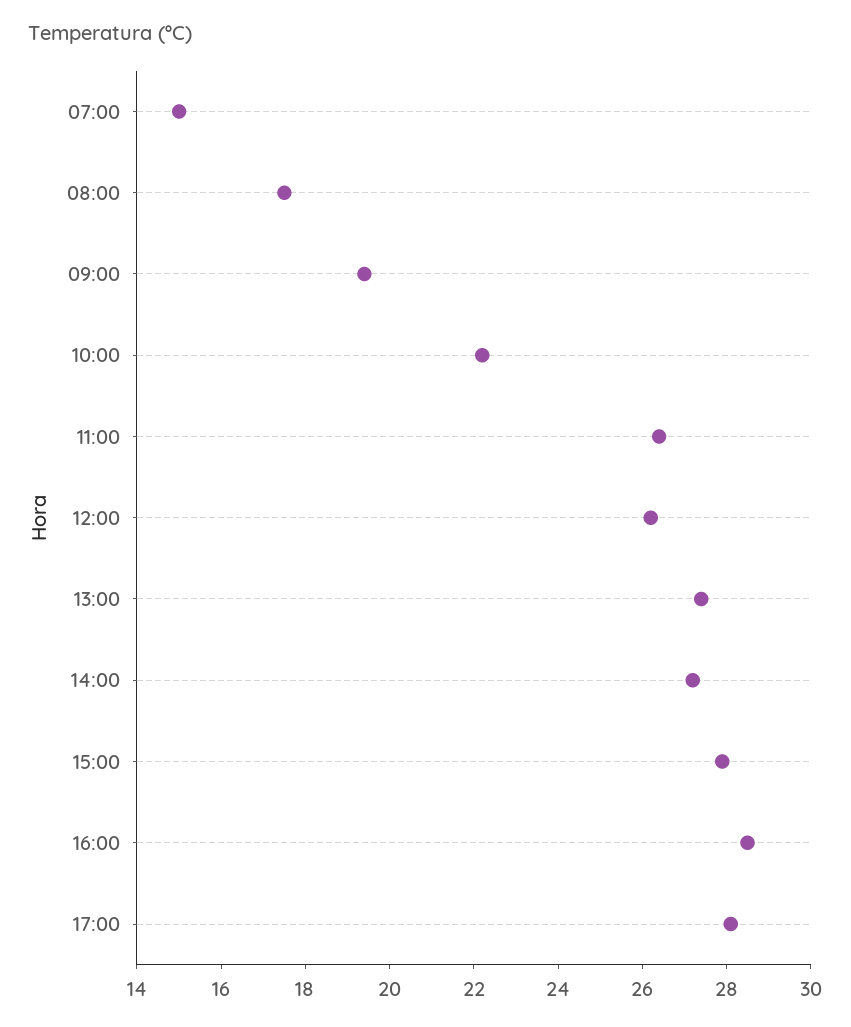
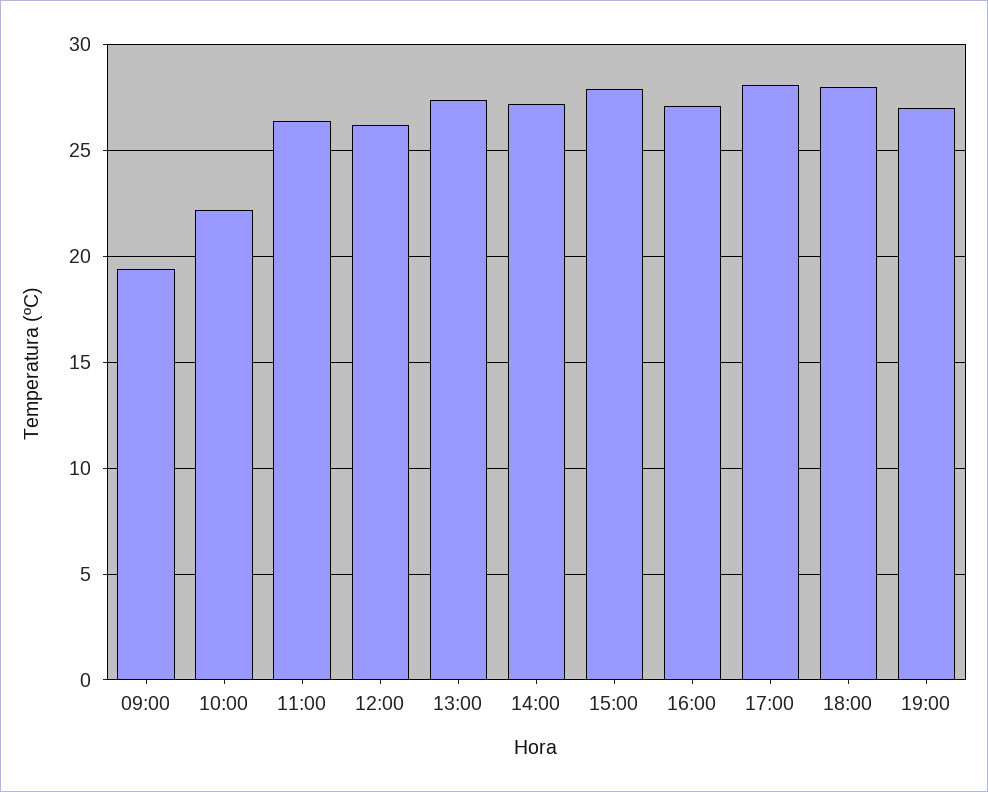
07:00: 15 -> none
08:00: 17.5 -> none
16:00: 28.5 -> 27
18:00: none -> 28
19:00: none -> 27

